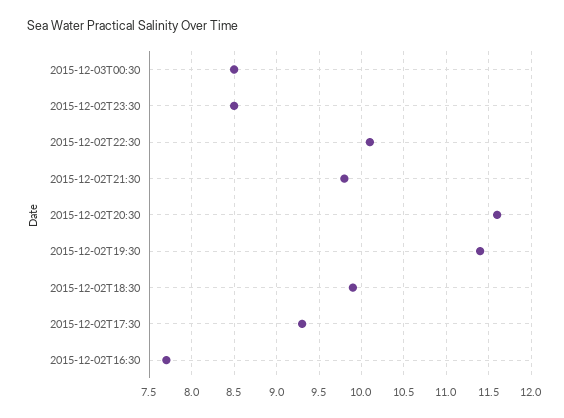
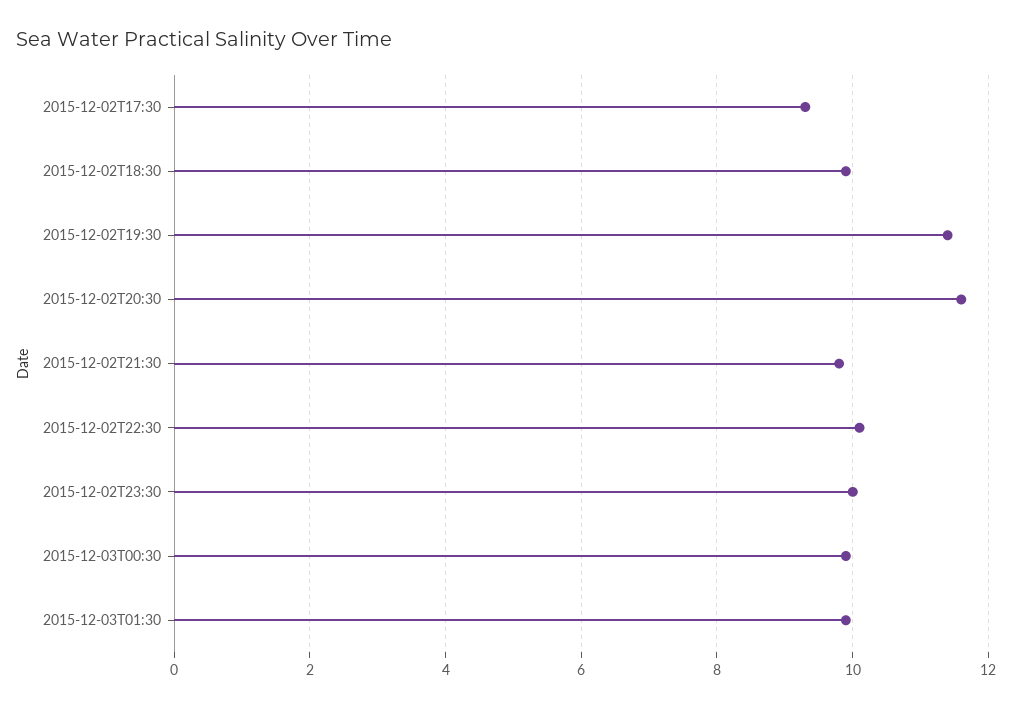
2015-12-03T00:30: 8.5 -> 10
2015-12-02T23:30: 8.5 -> 10
2015-12-02T16:30: 7.7 -> none
2015-12-03T01:30: none -> 10

